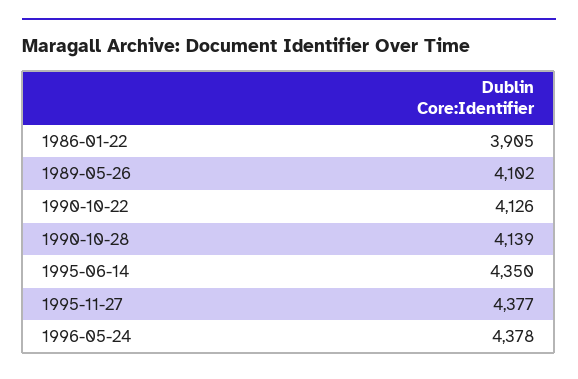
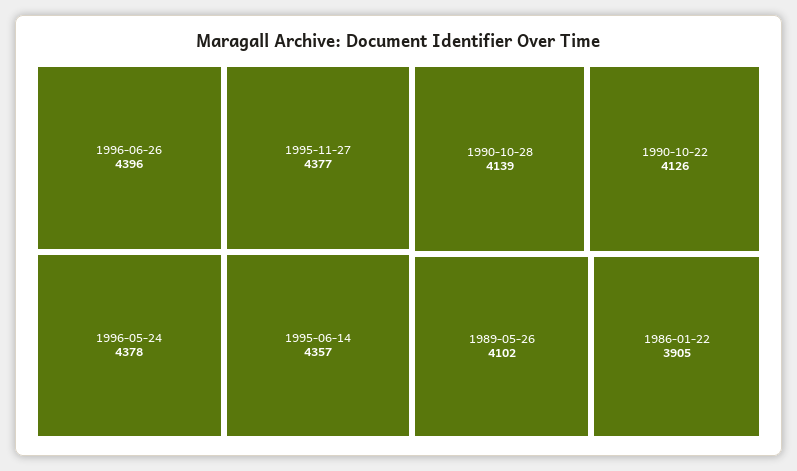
1995-06-14: 4350 -> 4357
1996-06-26: none -> 4396

